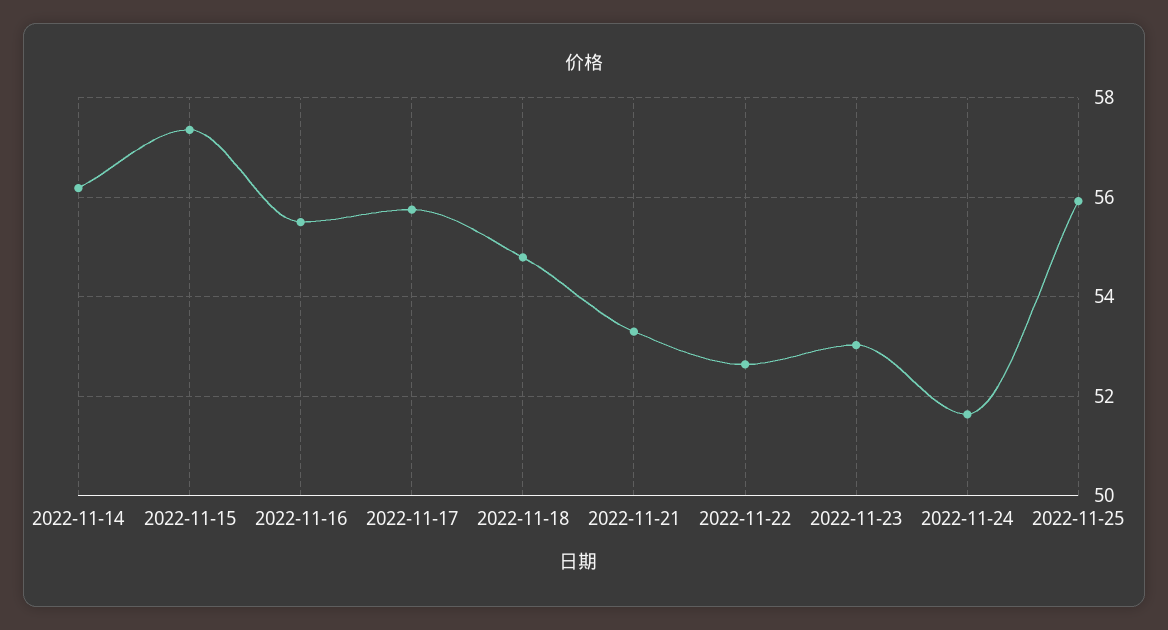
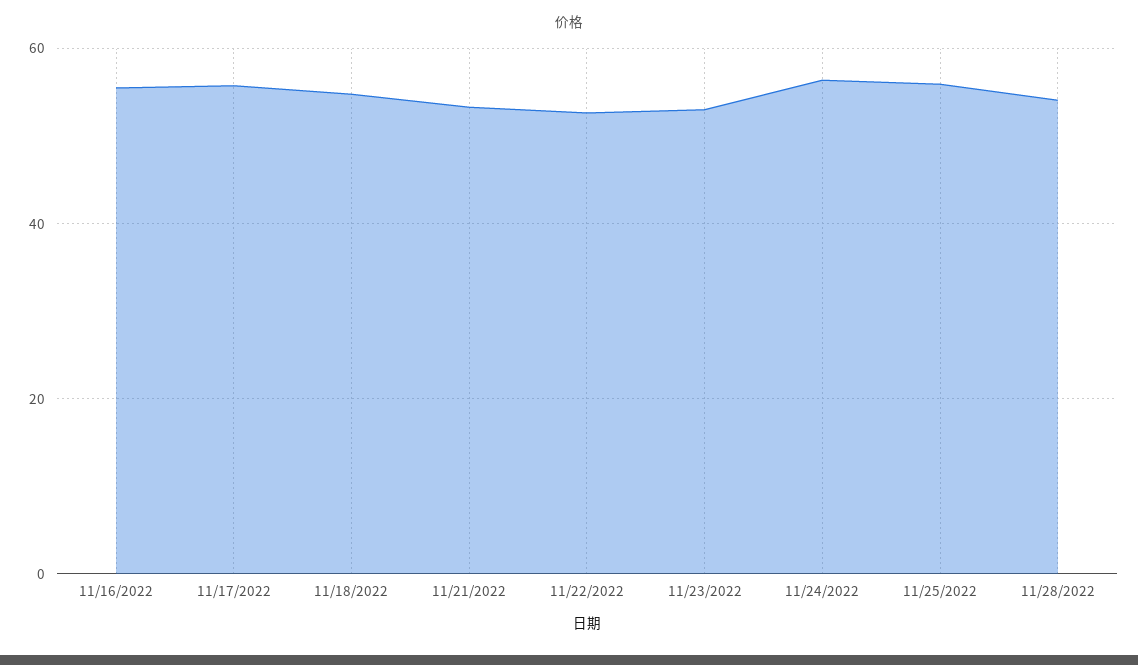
2022-11-14: 56.2 -> none
2022-11-15: 57.4 -> none
2022-11-24: 51.6 -> 56
11/28/2022: none -> 54

